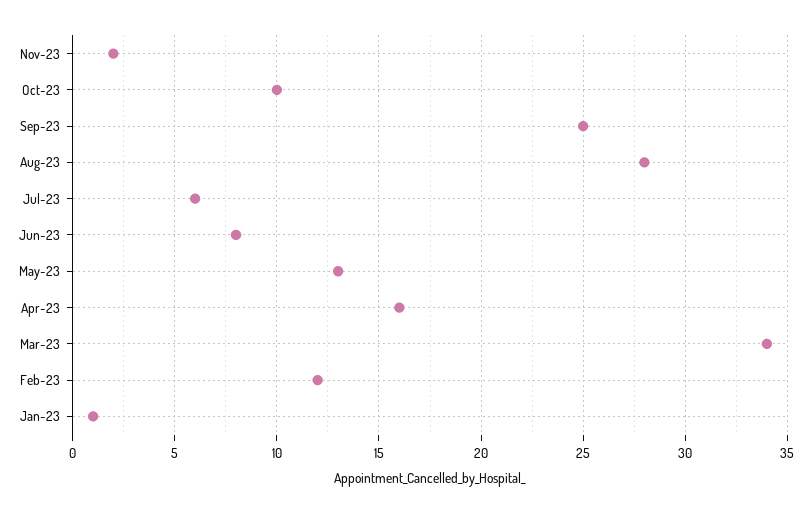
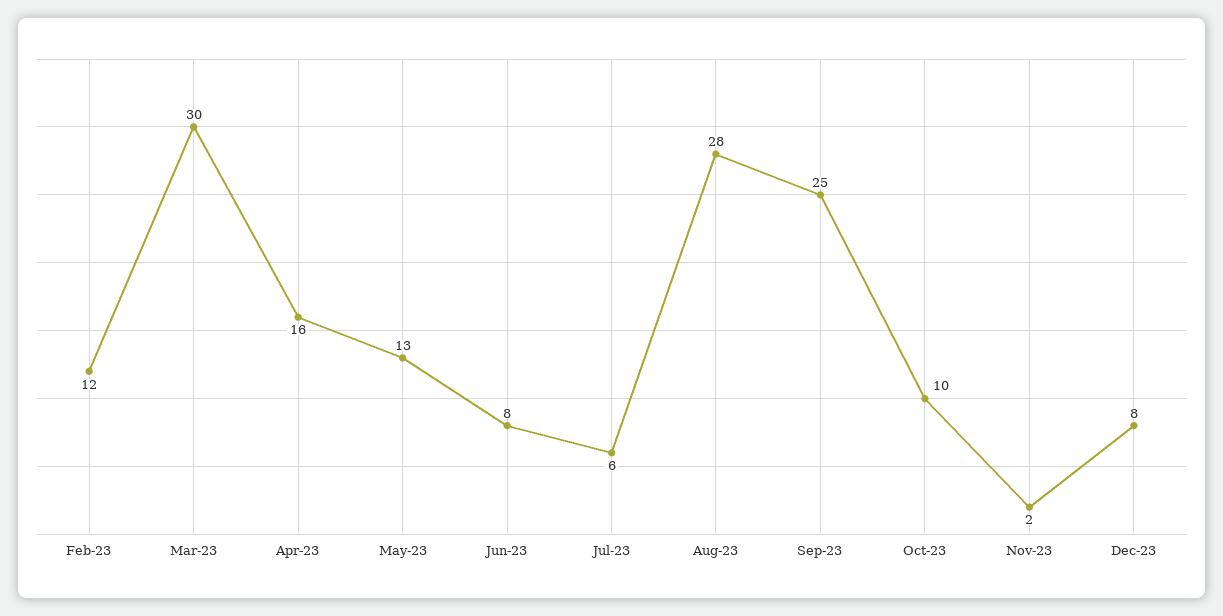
Mar-23: 34 -> 30
Jan-23: 1 -> none
Dec-23: none -> 8

